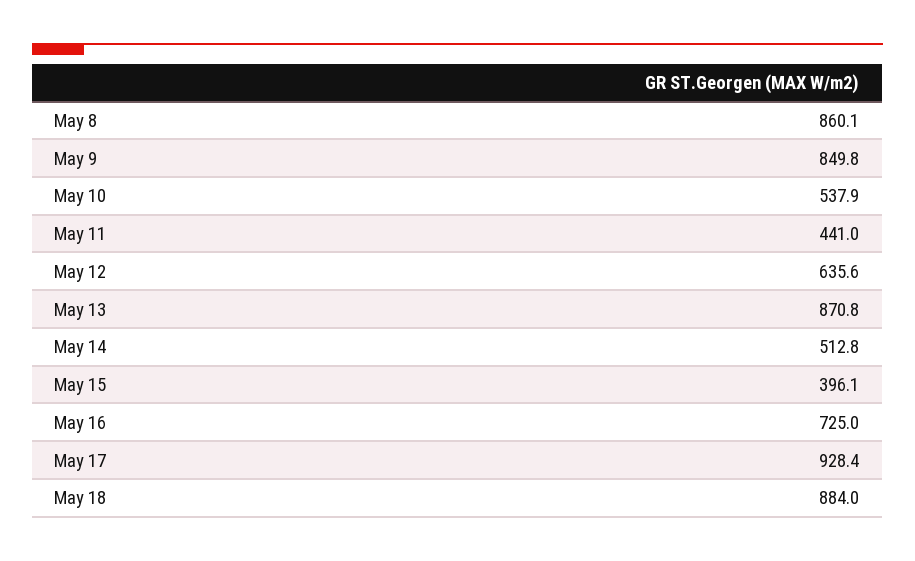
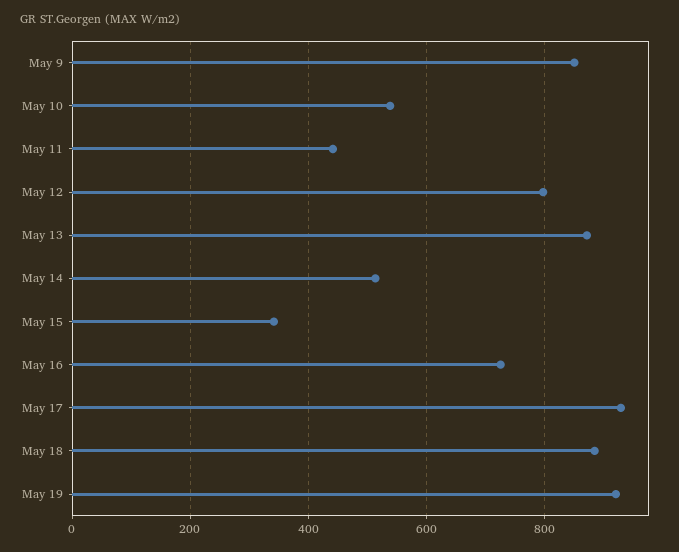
May 8: 860.1 -> none
May 12: 635.6 -> 800
May 15: 396.1 -> 340
May 19: none -> 920

